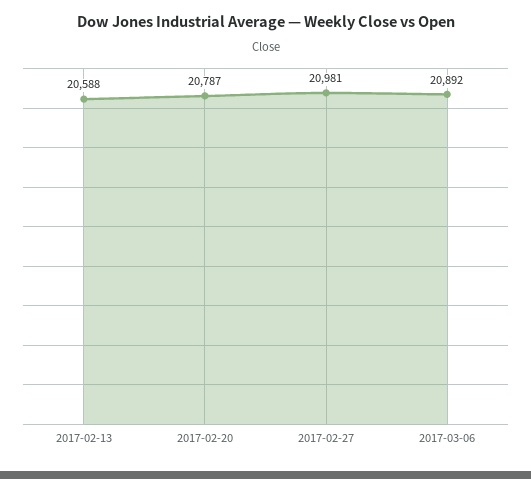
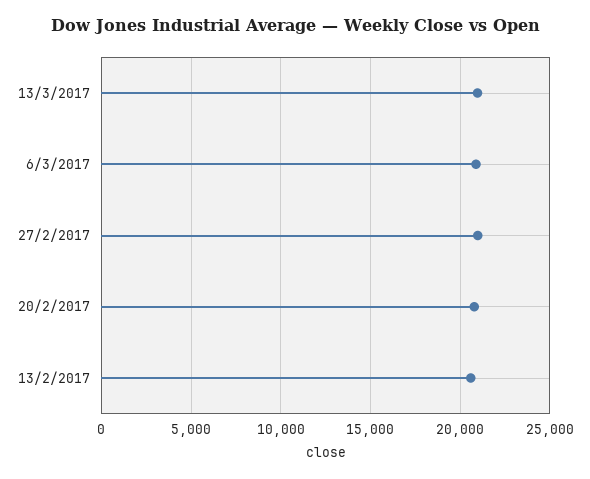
13/3/2017: none -> 21000

